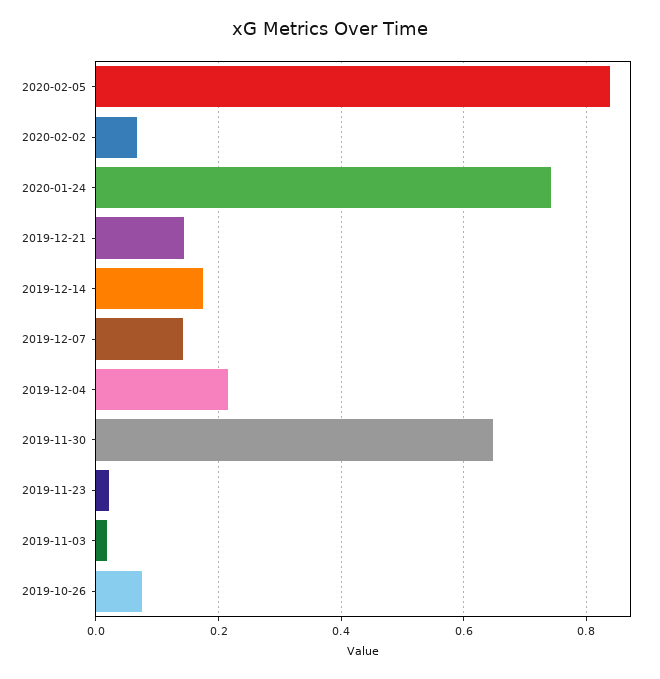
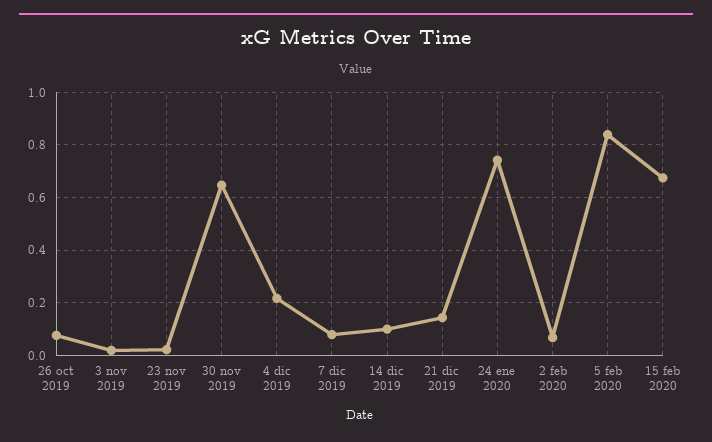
2019-12-14: 0.18 -> 0.1
2019-12-07: 0.14 -> 0.075
15 feb 2020: none -> 0.675

